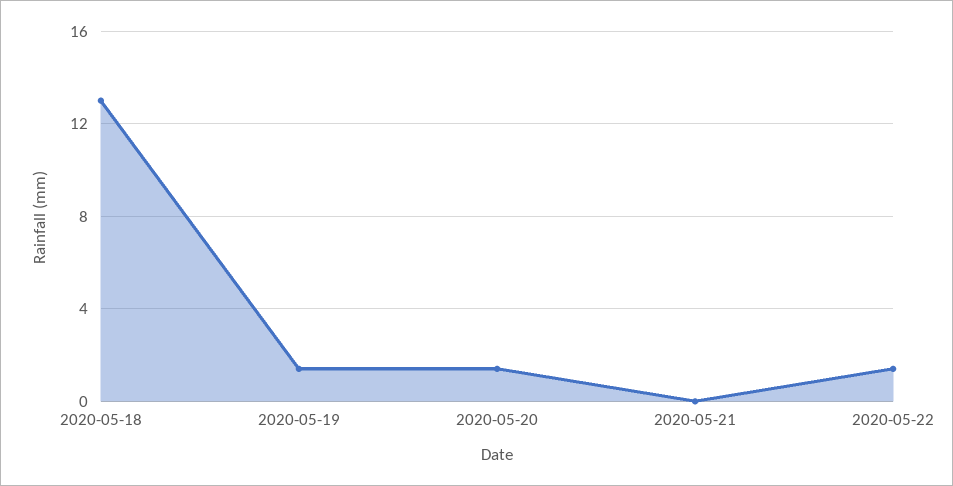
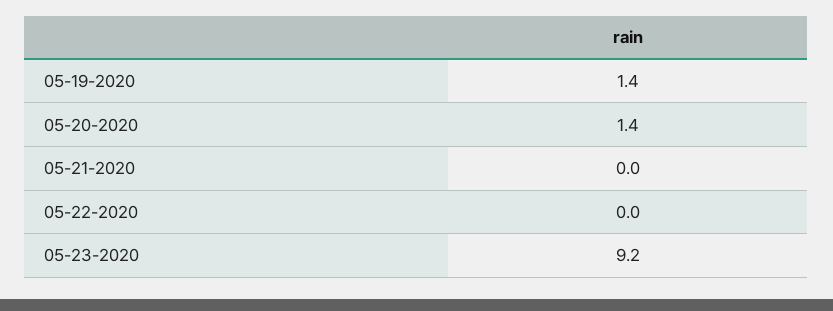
2020-05-18: 13 -> none
2020-05-22: 1.5 -> 0
05-23-2020: none -> 9.2

